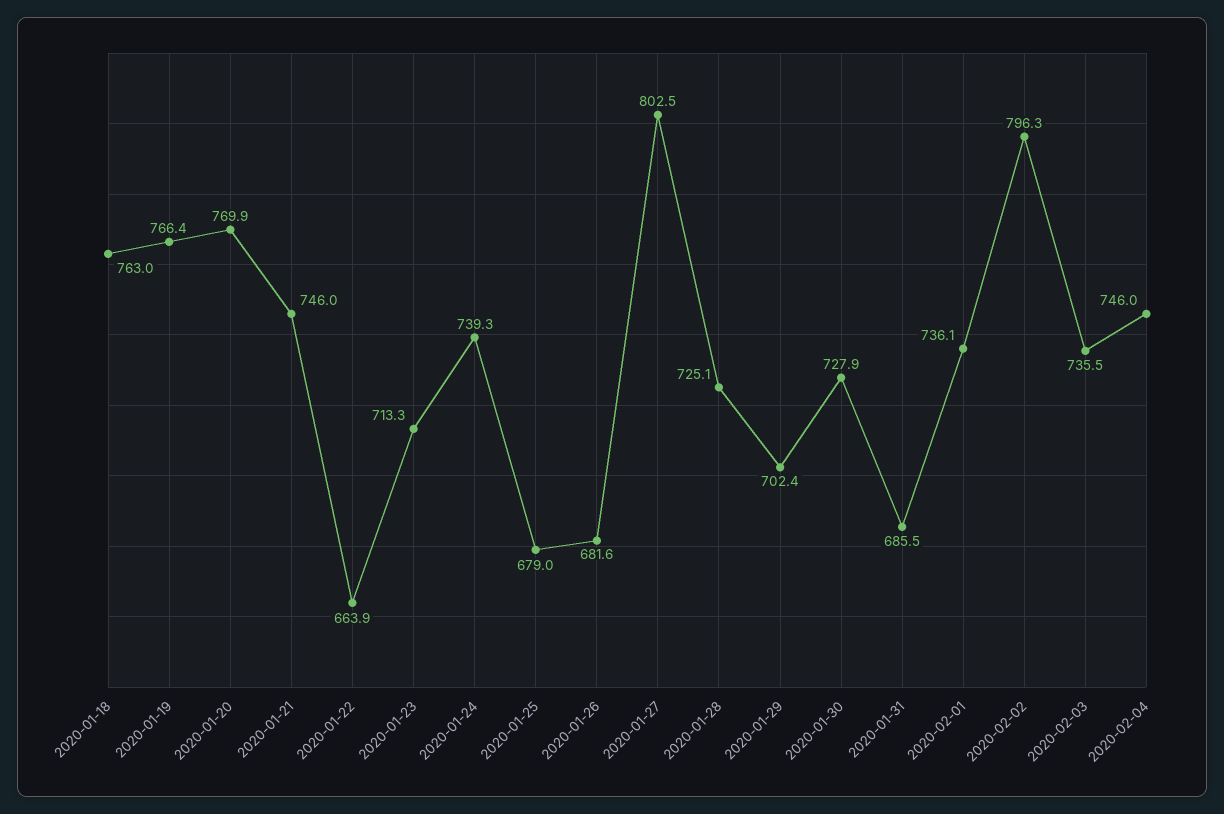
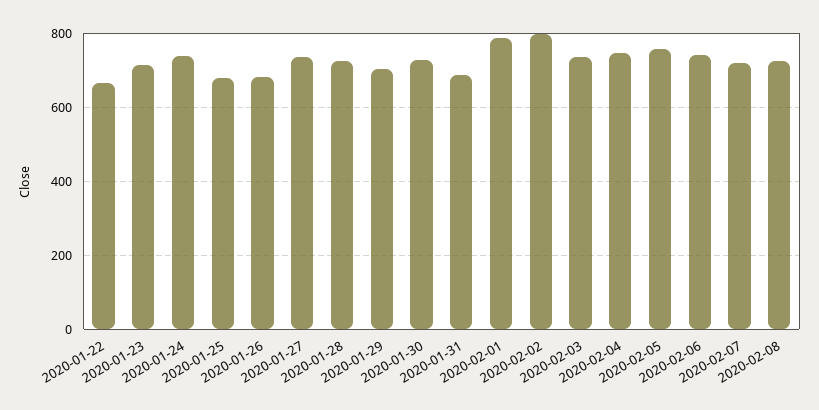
2020-01-18: 763 -> none
2020-01-19: 766.4 -> none
2020-01-20: 769.9 -> none
2020-01-21: 746 -> none
2020-01-27: 802.5 -> 740
2020-02-01: 736.1 -> 780
2020-02-05: none -> 760
2020-02-06: none -> 740
2020-02-07: none -> 720
2020-02-08: none -> 720

